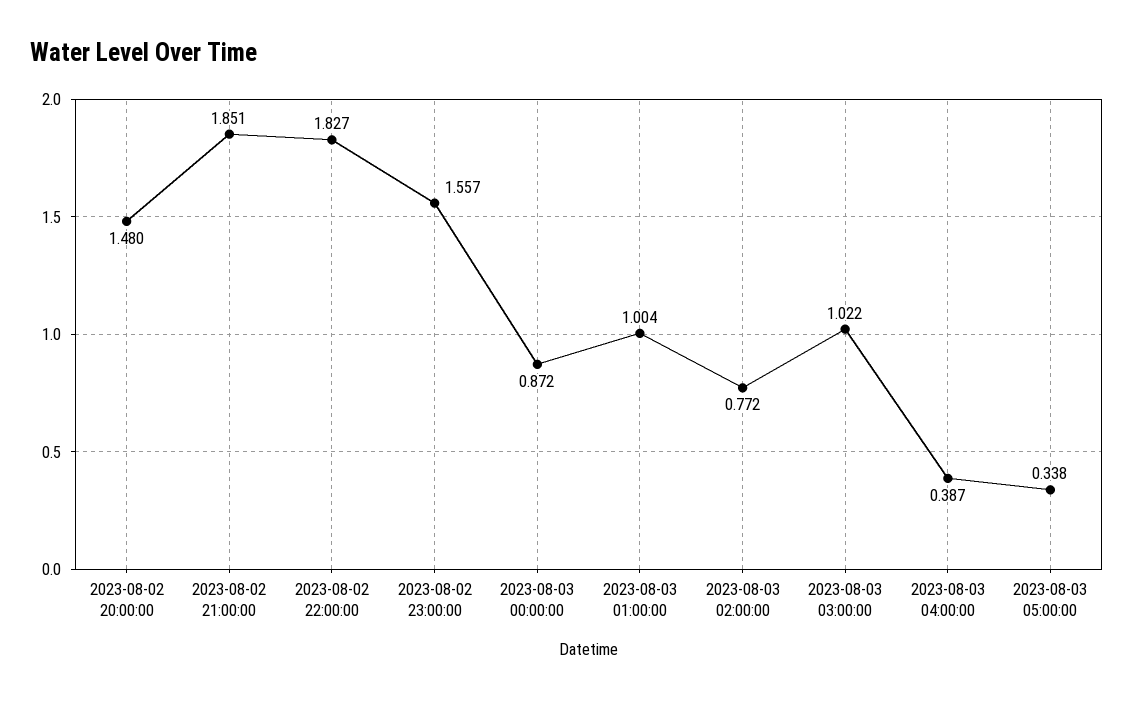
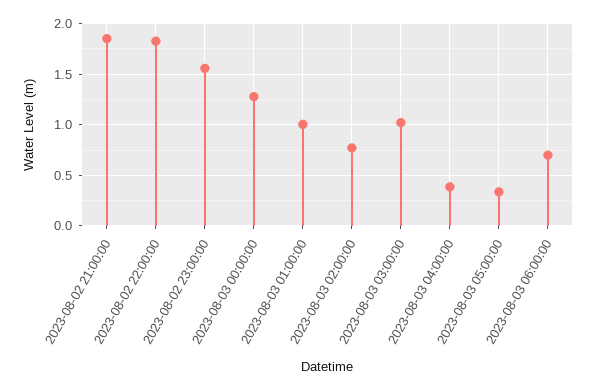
2023-08-02 20:00:00: 1.48 -> none
2023-08-03 00:00:00: 0.872 -> 1.3
2023-08-03 06:00:00: none -> 0.7

